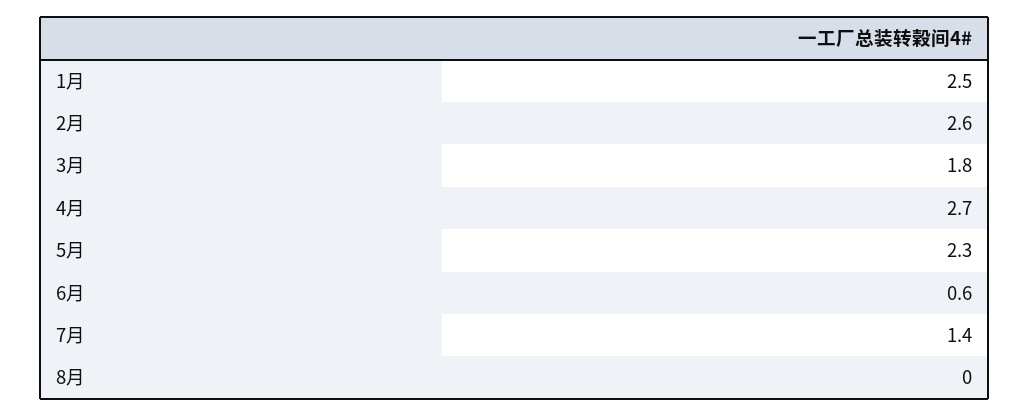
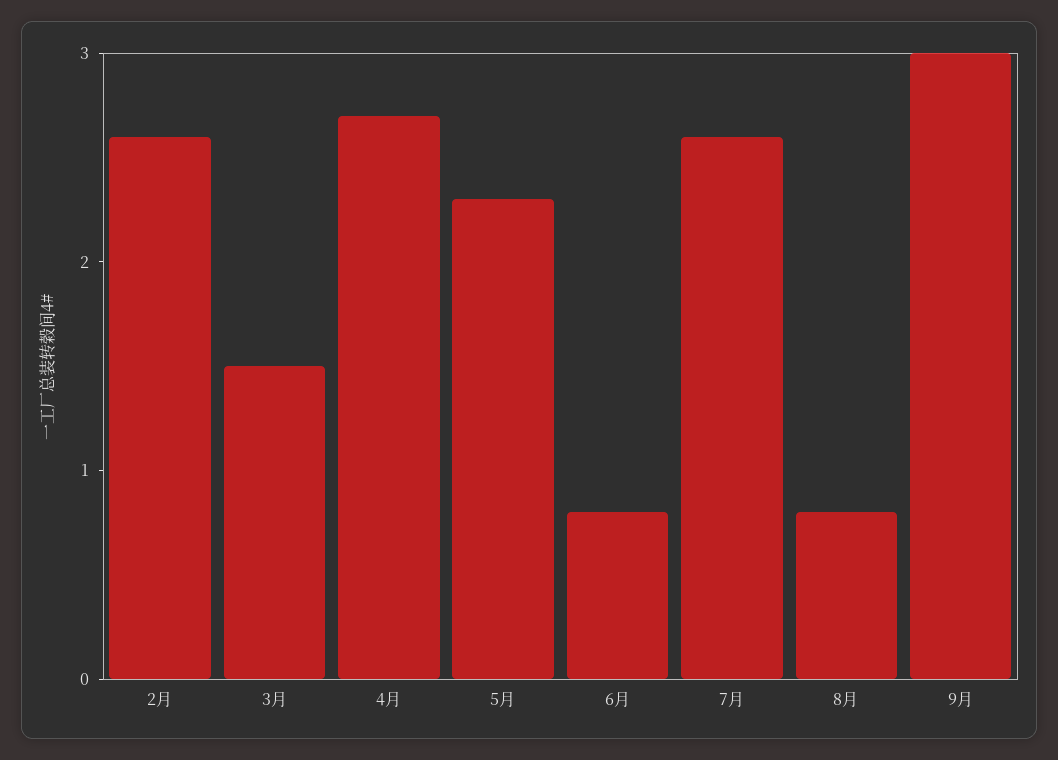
1月: 2.5 -> none
3月: 1.8 -> 1.5
6月: 0.6 -> 0.8
7月: 1.4 -> 2.6
8月: 0 -> 0.8
9月: none -> 3

